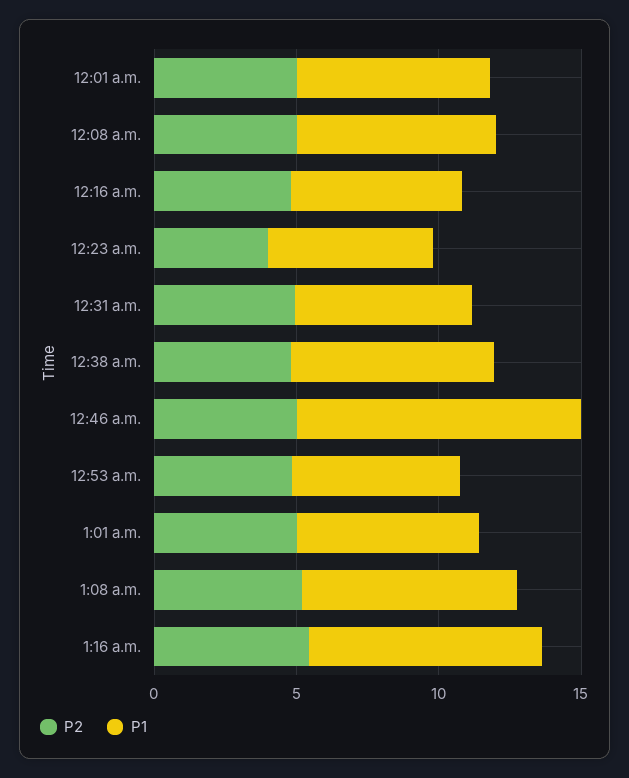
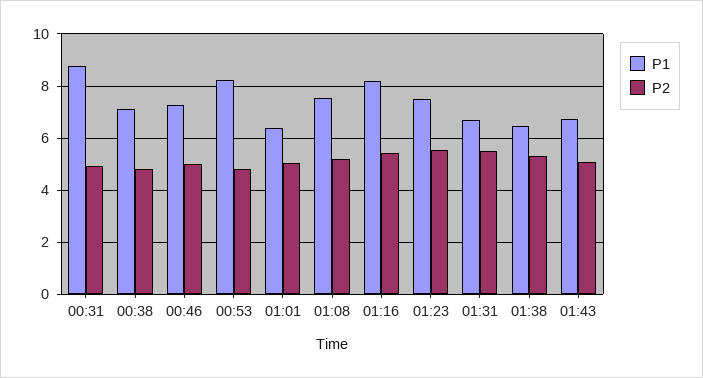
P2, 12:01 a.m.: 5 -> none
P1, 12:01 a.m.: 7 -> none
P2, 12:08 a.m.: 5 -> none
P1, 12:08 a.m.: 7 -> none
P2, 12:16 a.m.: 5 -> none
P1, 12:16 a.m.: 6 -> none
P2, 12:23 a.m.: 4 -> none
P1, 12:23 a.m.: 6 -> none
P1, 12:31 a.m.: 6 -> 8.75
P1, 12:46 a.m.: 10 -> 7.25
P1, 12:53 a.m.: 6 -> 8.25
P1, 01:23: none -> 7.5
P2, 01:23: none -> 5.5
P1, 01:31: none -> 6.75
P2, 01:31: none -> 5.5
P1, 01:38: none -> 6.5
P2, 01:38: none -> 5.25
P1, 01:43: none -> 6.75
P2, 01:43: none -> 5

